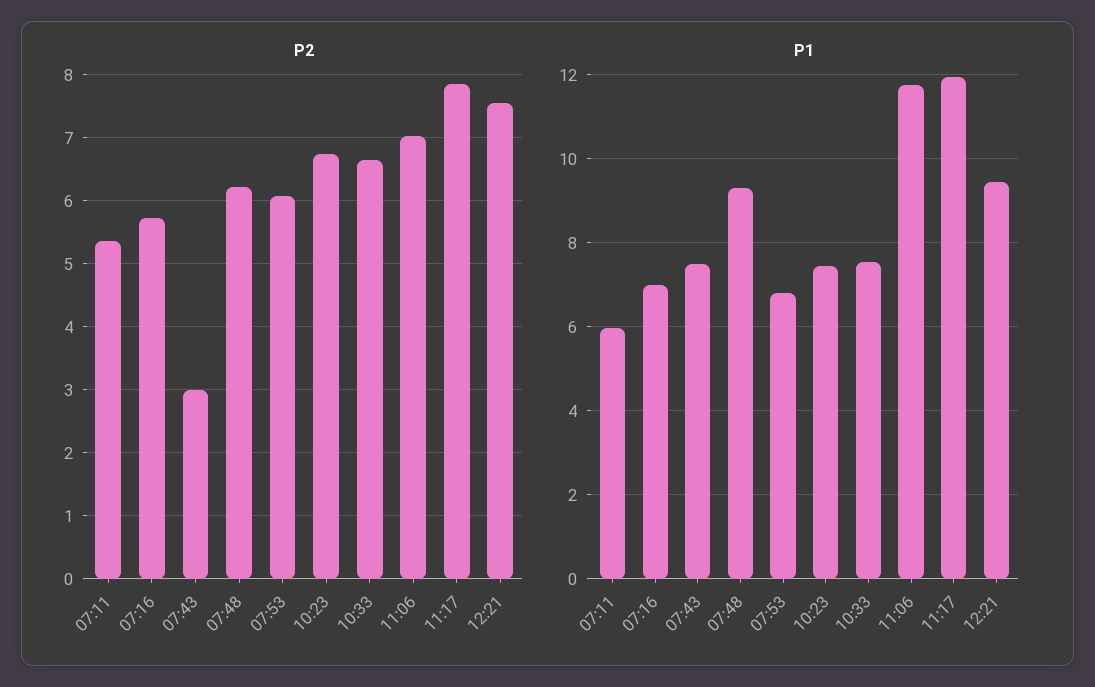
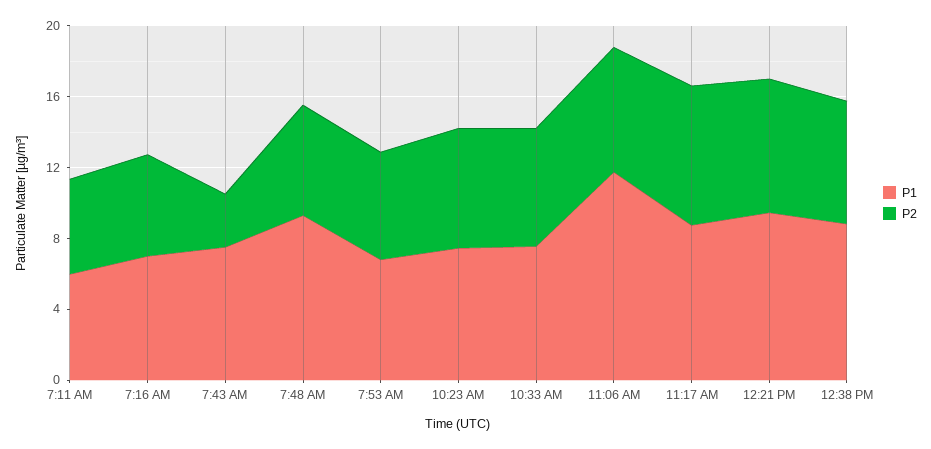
P1, 11:17: 12 -> 9
P1, 12:38 PM: none -> 9
P2, 12:38 PM: none -> 7

